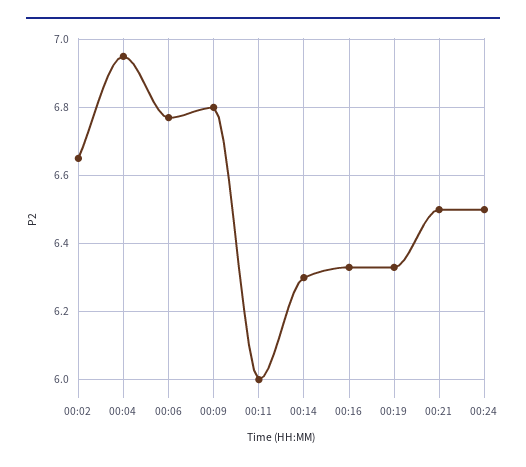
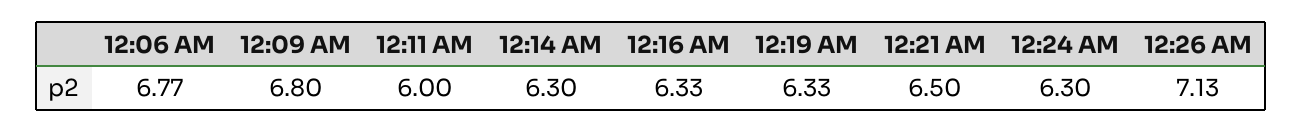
00:02: 6.65 -> none
00:04: 6.95 -> none
00:24: 6.5 -> 6.3
12:26 AM: none -> 7.13

